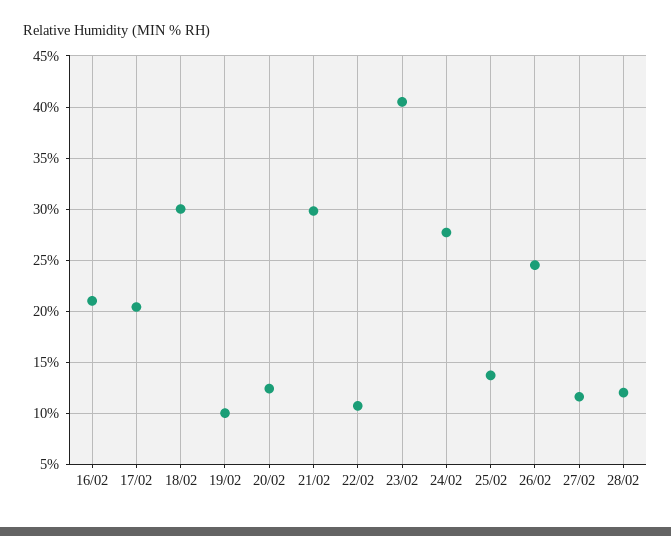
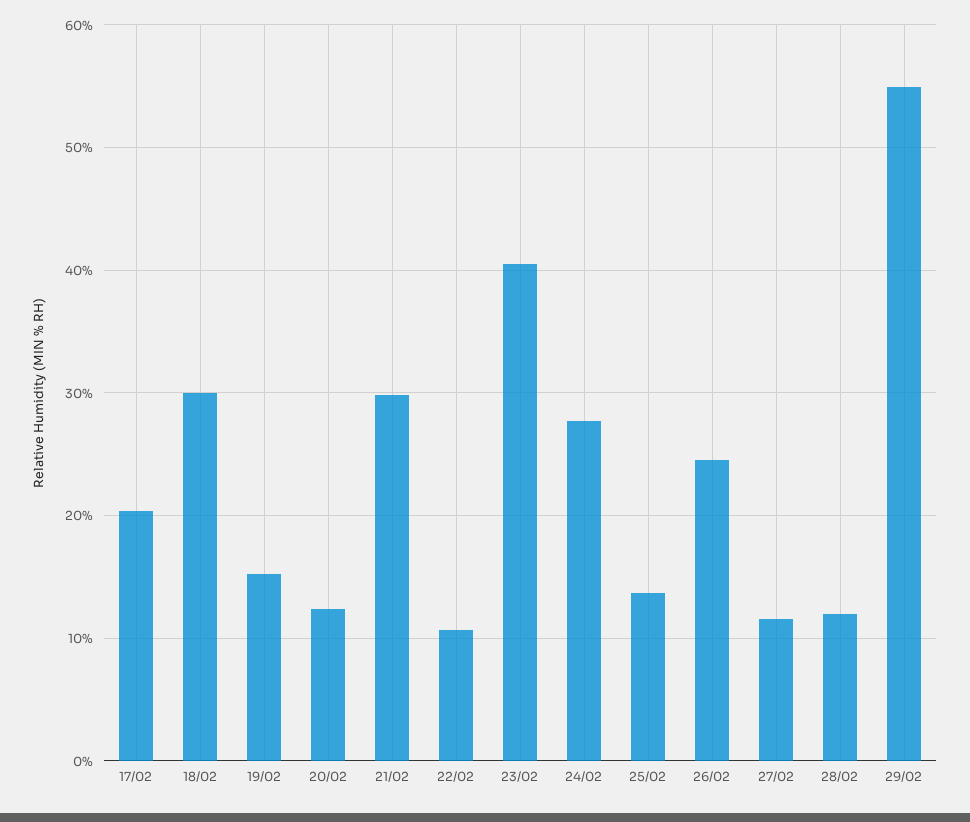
16/02: 21 -> none
19/02: 10 -> 15
29/02: none -> 55

